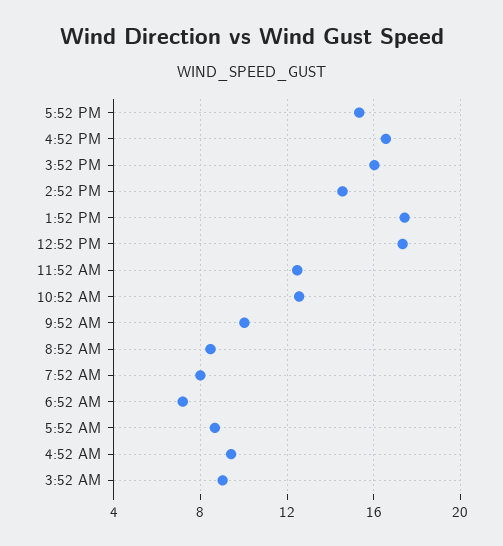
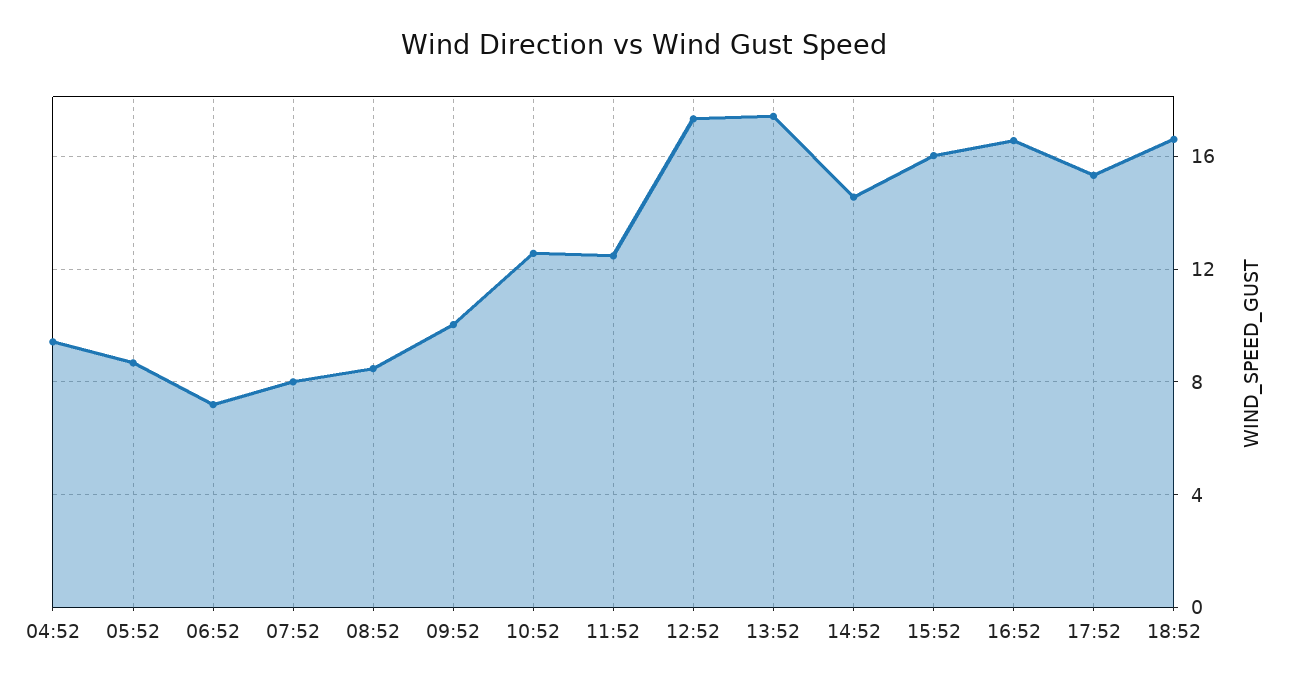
3:52 AM: 9 -> none
18:52: none -> 16.5

